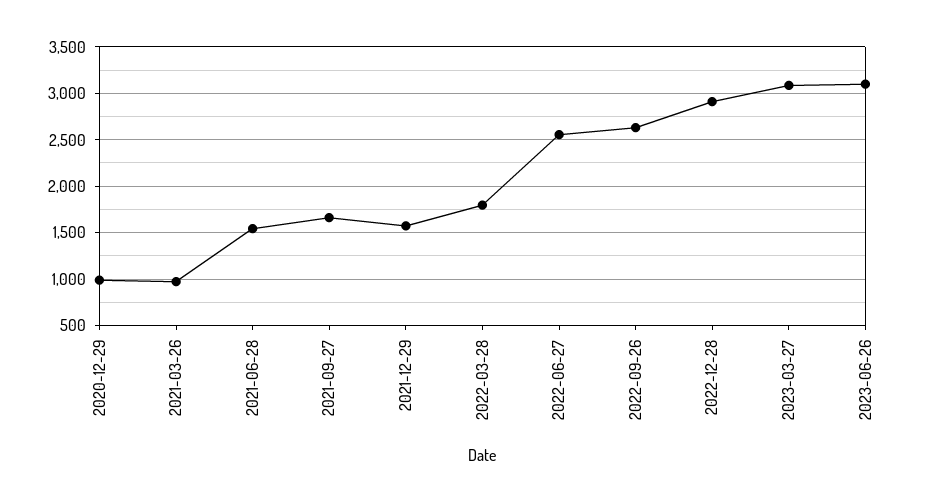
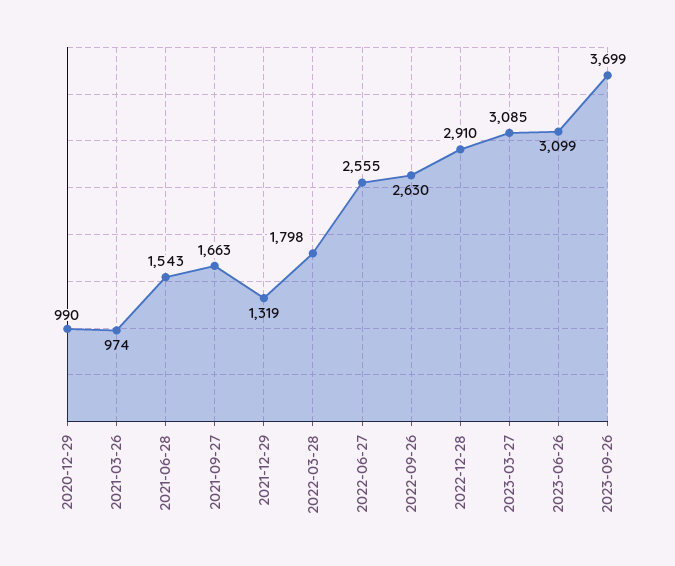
2021-12-29: 1600 -> 1319
2023-09-26: none -> 3699

